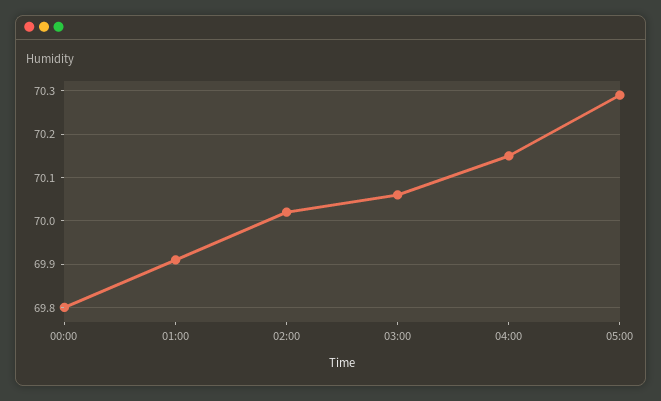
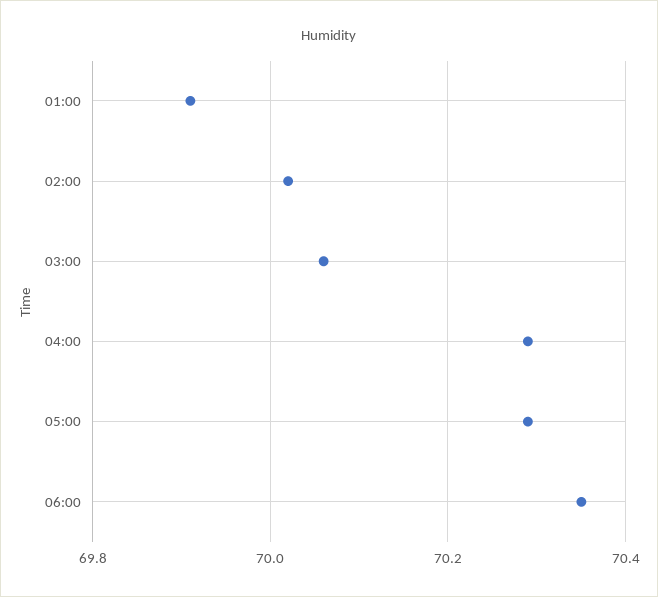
00:00: 69.8 -> none
04:00: 70.15 -> 70.3
06:00: none -> 70.35

